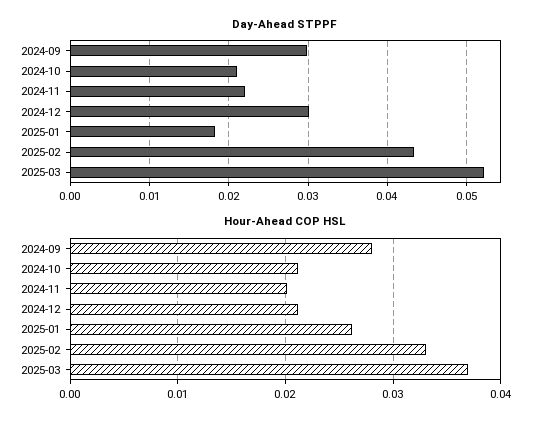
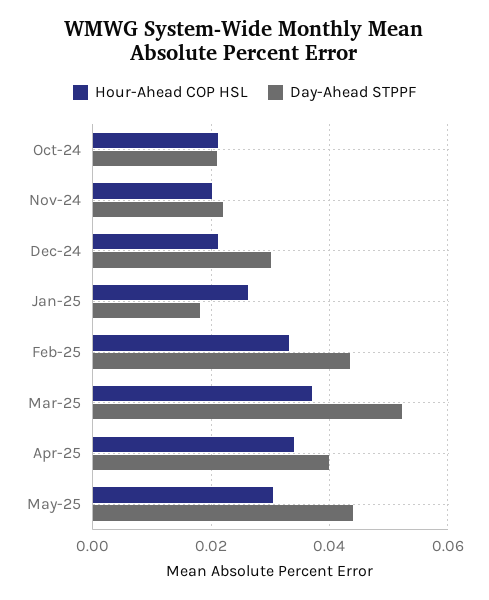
Day-Ahead STPPF, 2024-09: 0.03 -> none
Hour-Ahead COP HSL, 2024-09: 0.028 -> none
Hour-Ahead COP HSL, Apr-25: none -> 0.034
Day-Ahead STPPF, Apr-25: none -> 0.04
Hour-Ahead COP HSL, May-25: none -> 0.03
Day-Ahead STPPF, May-25: none -> 0.044

